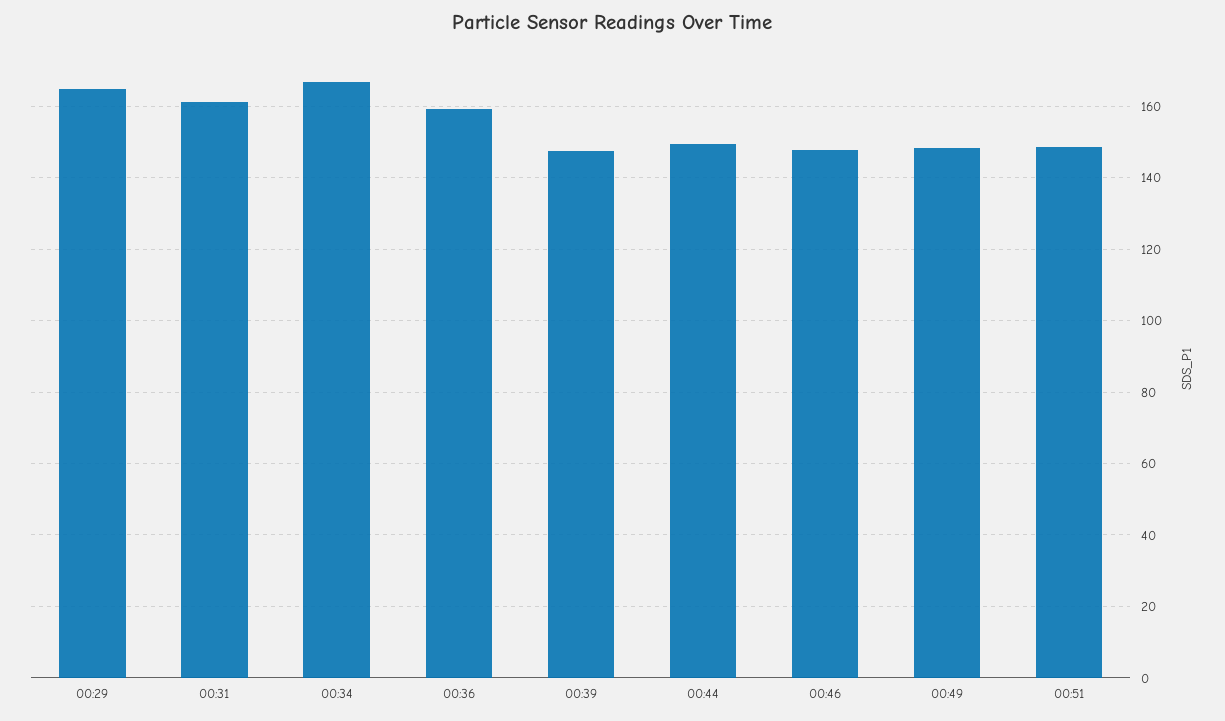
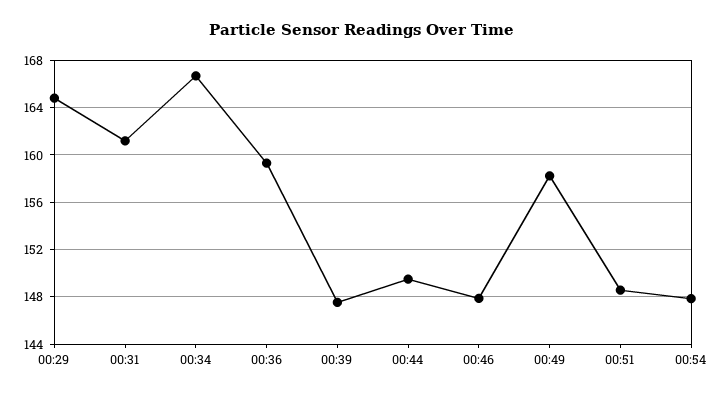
00:49: 148 -> 158
00:54: none -> 148

